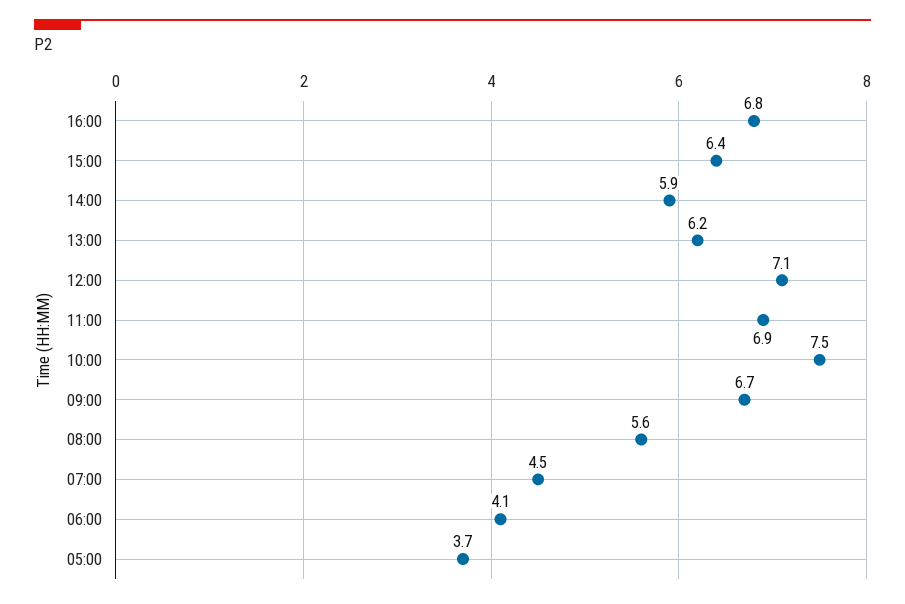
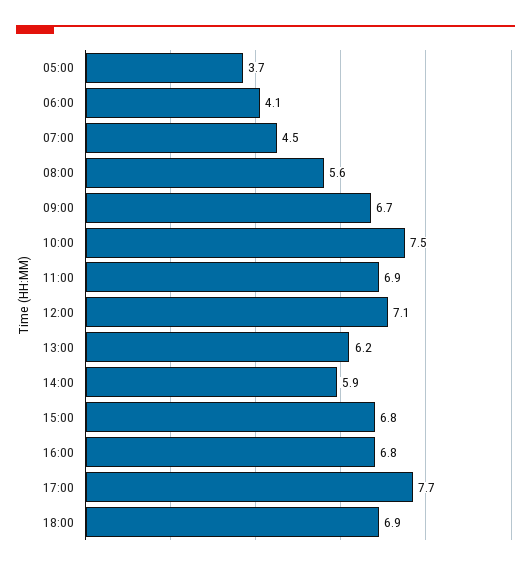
15:00: 6.4 -> 6.8
17:00: none -> 7.7
18:00: none -> 6.9

